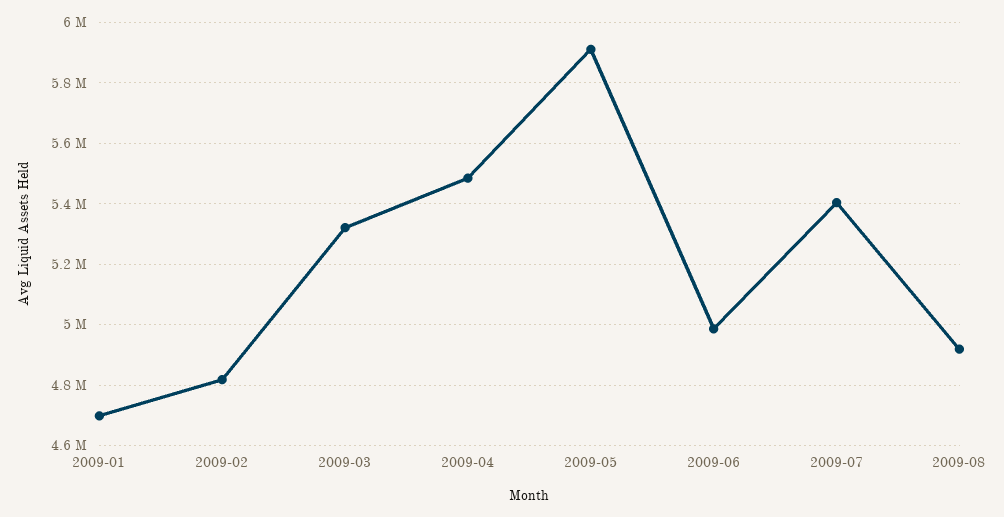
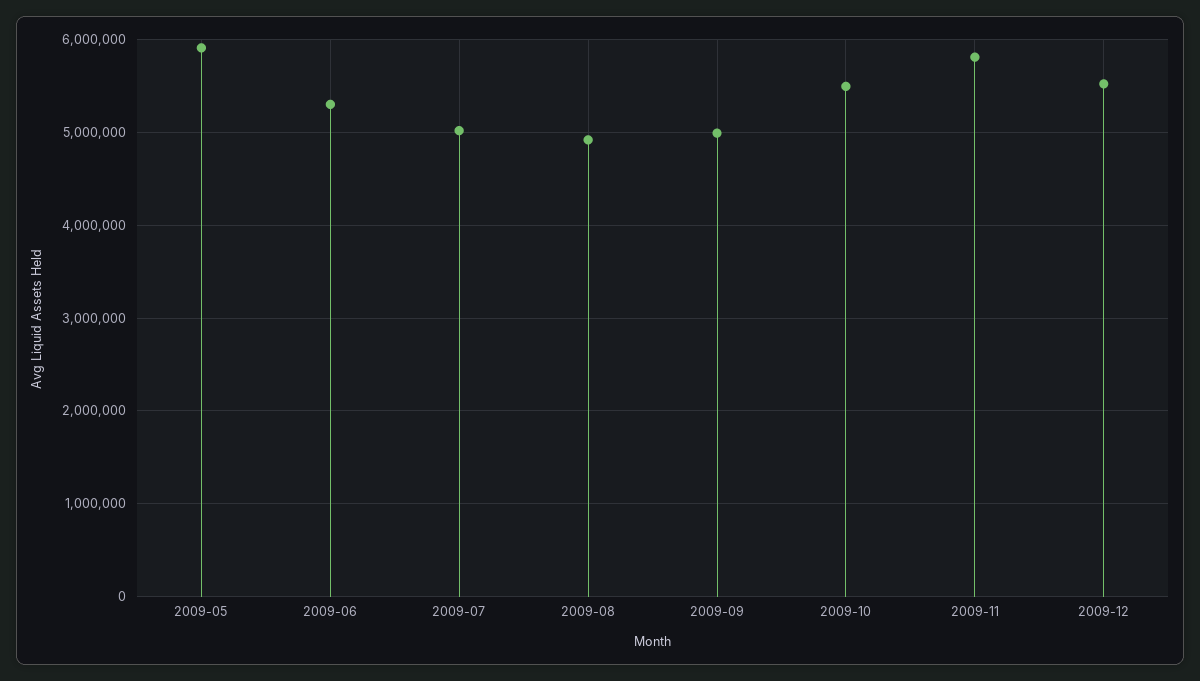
2009-01: 4700000 -> none
2009-02: 4820000 -> none
2009-03: 5320000 -> none
2009-04: 5480000 -> none
2009-06: 4980000 -> 5300000
2009-07: 5400000 -> 5000000
2009-09: none -> 5000000
2009-10: none -> 5500000
2009-11: none -> 5800000
2009-12: none -> 5500000

